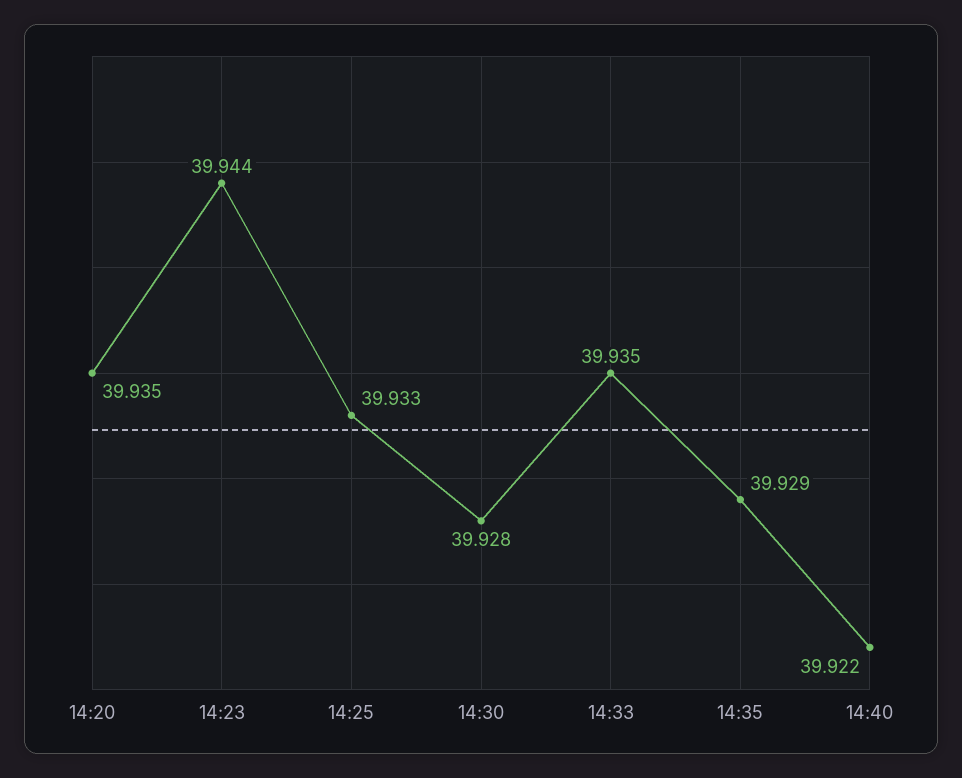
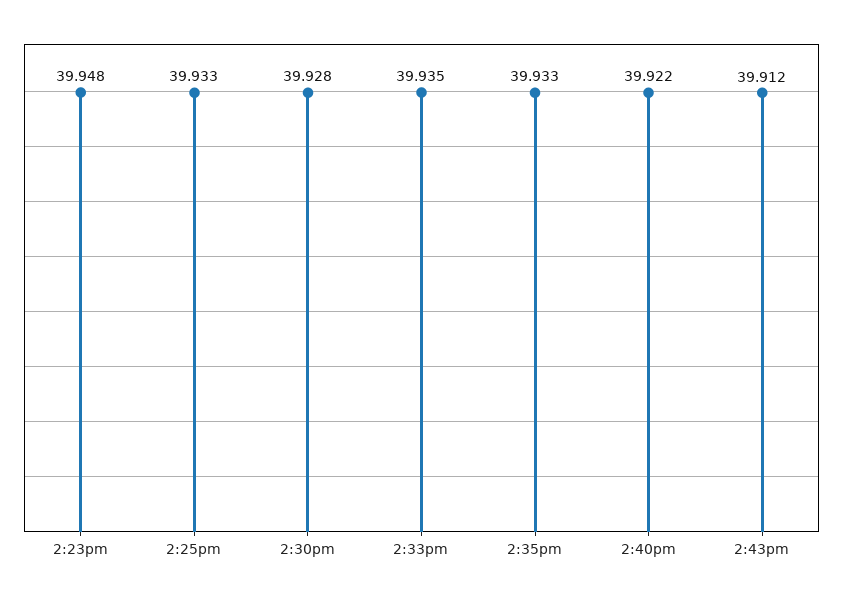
14:20: 39.935 -> none
14:23: 39.944 -> 39.948
14:35: 39.929 -> 39.933
2:43pm: none -> 39.912

